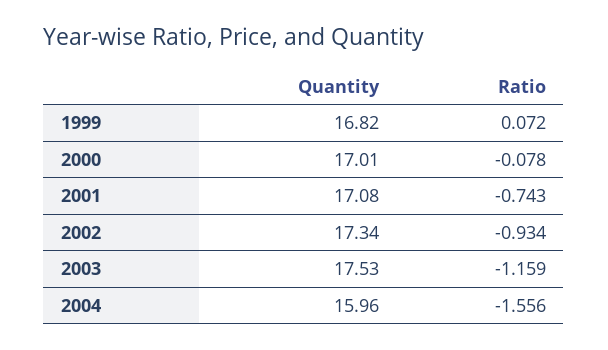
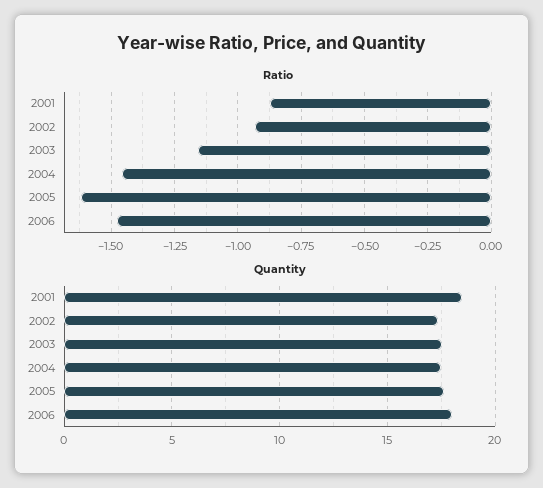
Quantity, 1999: 16.82 -> none
Ratio, 1999: 0.072 -> none
Quantity, 2000: 17.01 -> none
Ratio, 2000: -0.078 -> none
Quantity, 2001: 17.08 -> 18.5
Ratio, 2001: -0.743 -> -0.875
Quantity, 2004: 15.96 -> 17.5
Ratio, 2004: -1.556 -> -1.45
Ratio, 2005: none -> -1.625
Ratio, 2006: none -> -1.475
Quantity, 2005: none -> 17.5
Quantity, 2006: none -> 18

